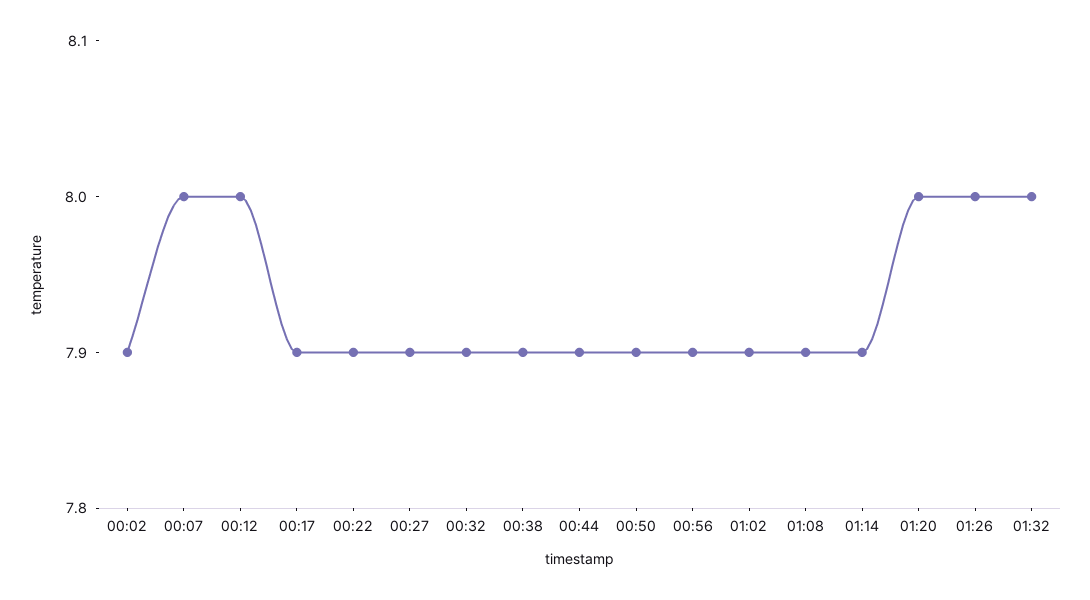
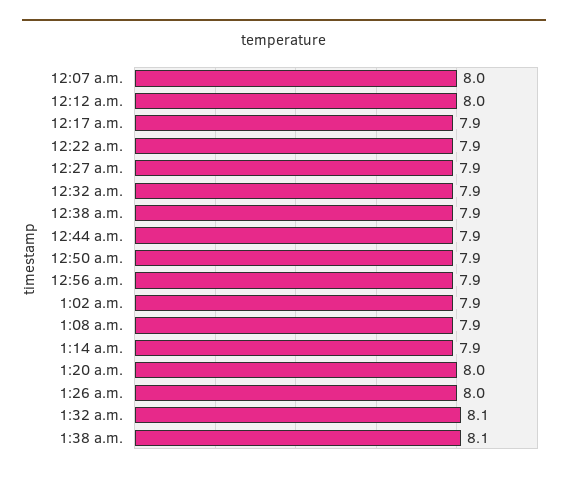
00:02: 7.9 -> none
01:32: 8 -> 8.1
1:38 a.m.: none -> 8.1

